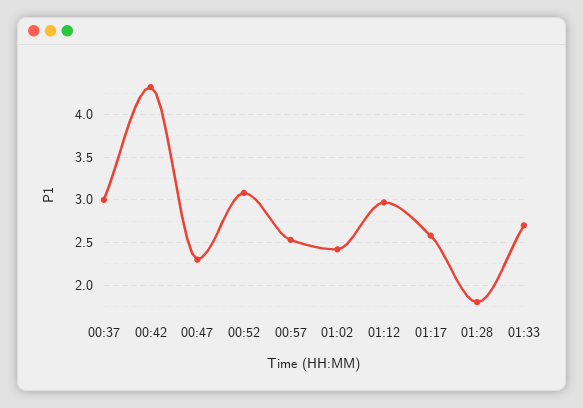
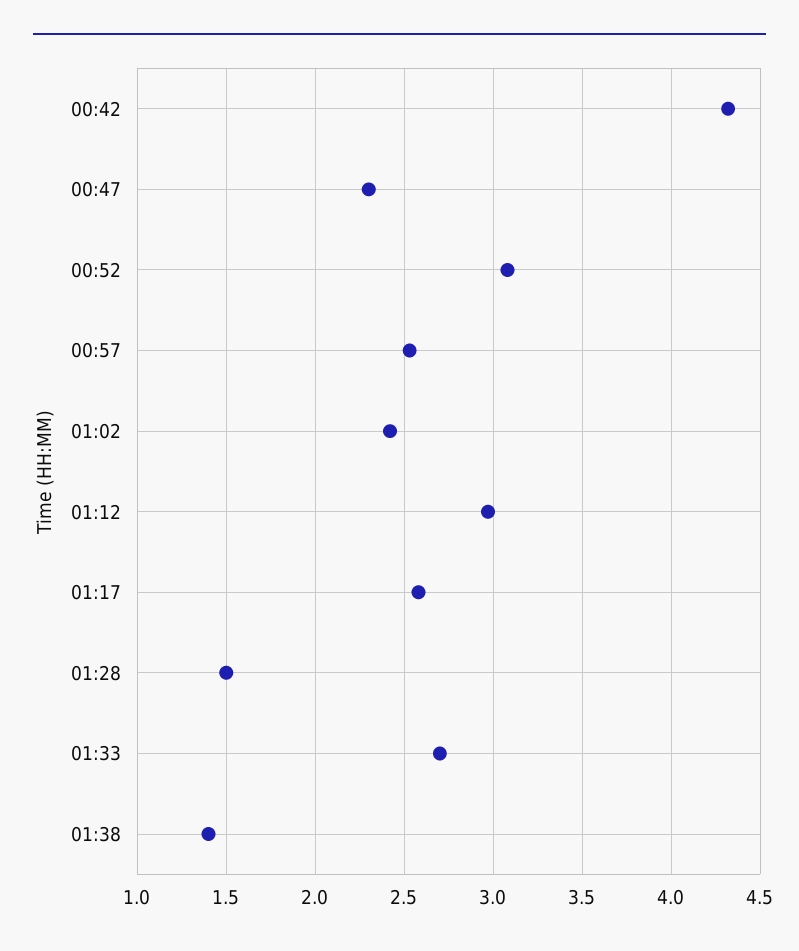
00:37: 3 -> none
01:28: 1.8 -> 1.5
01:38: none -> 1.4

